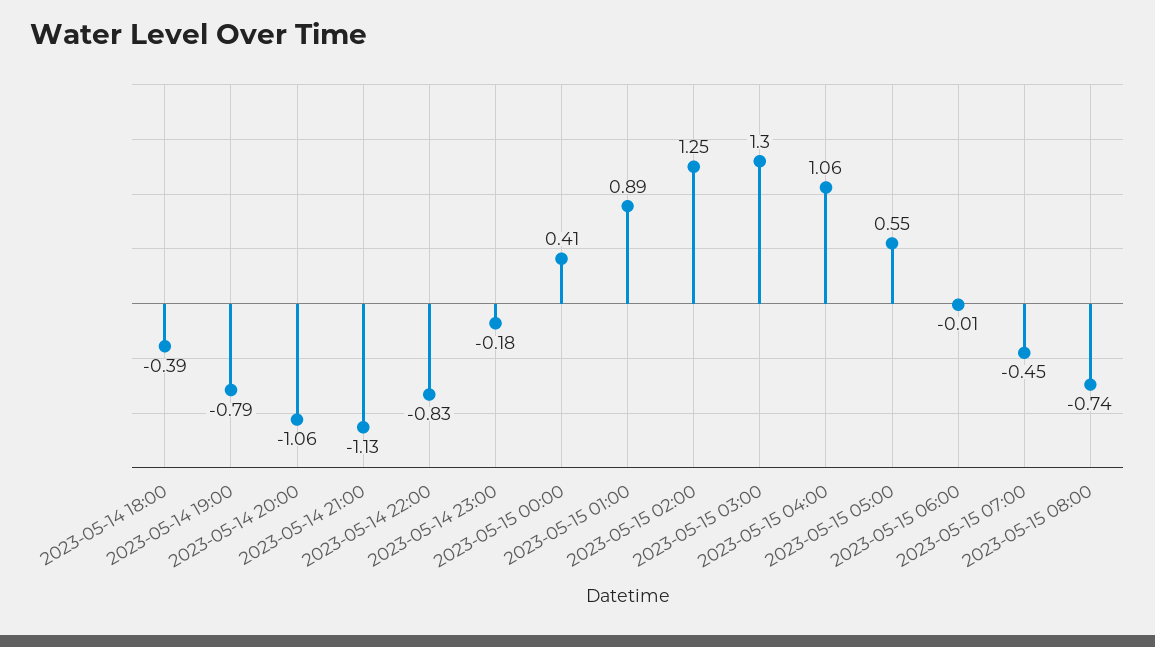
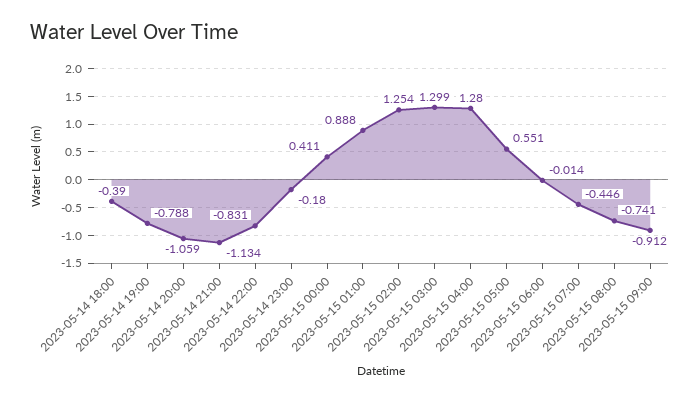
2023-05-15 04:00: 1.06 -> 1.28
2023-05-15 09:00: none -> -0.912

